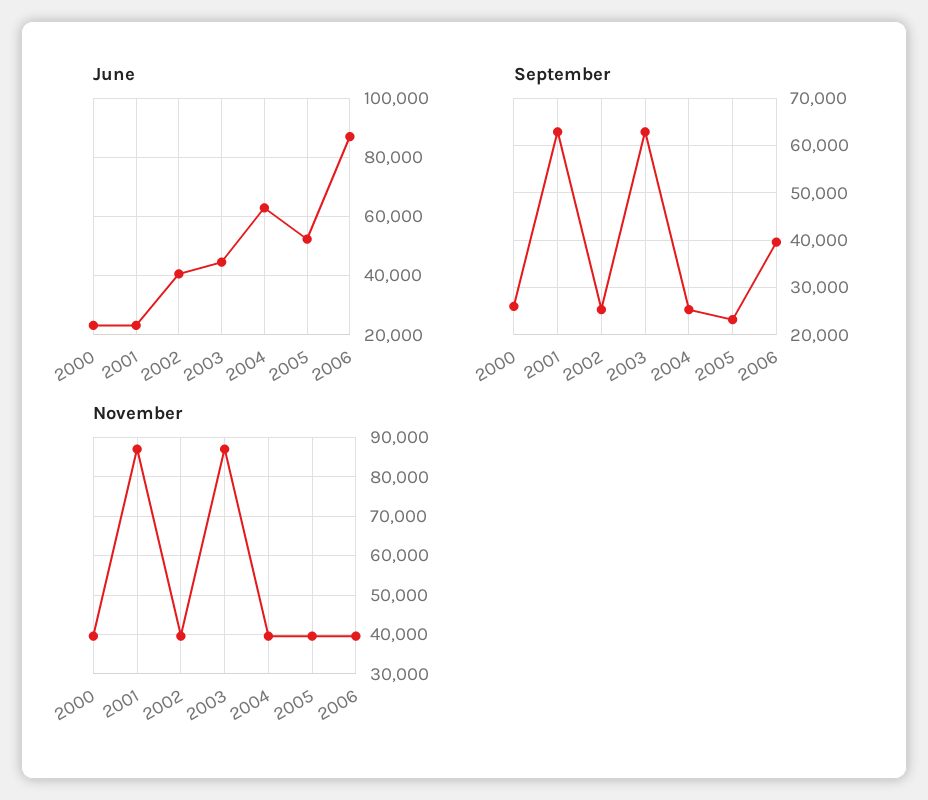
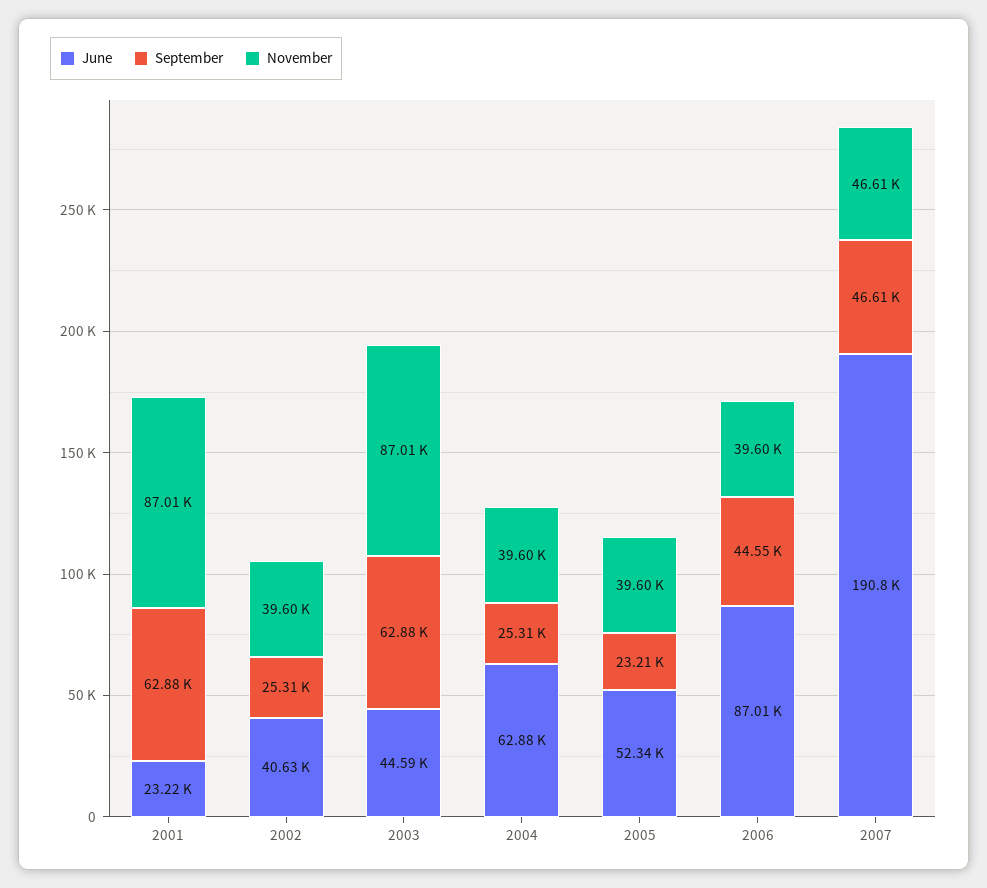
June, 2000: 22500 -> none
September, 2000: 26000 -> none
September, 2006: 40000 -> 44550
November, 2000: 40000 -> none
June, 2007: none -> 190800
September, 2007: none -> 46610
November, 2007: none -> 46610

